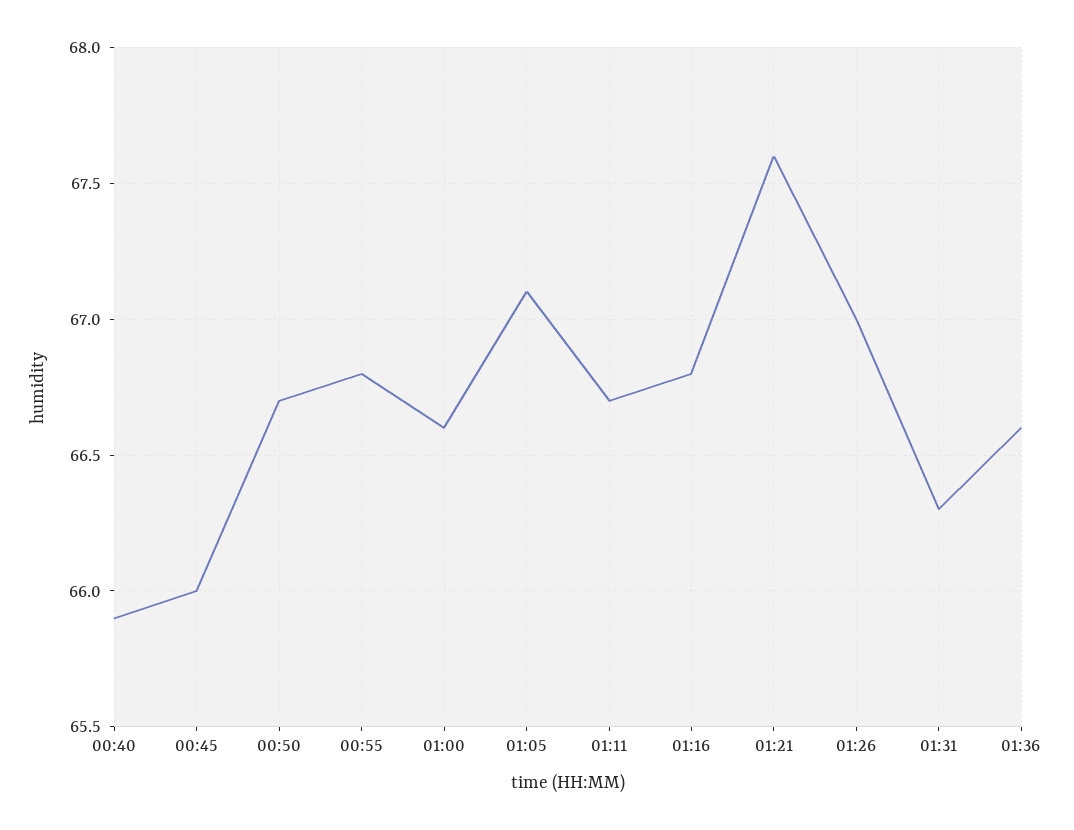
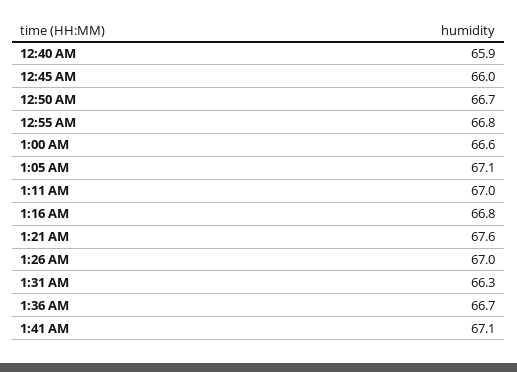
01:11: 66.7 -> 67
01:36: 66.6 -> 66.7
1:41 AM: none -> 67.1

